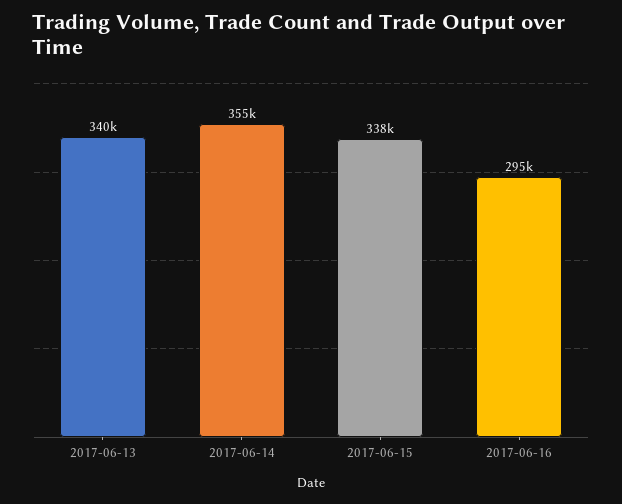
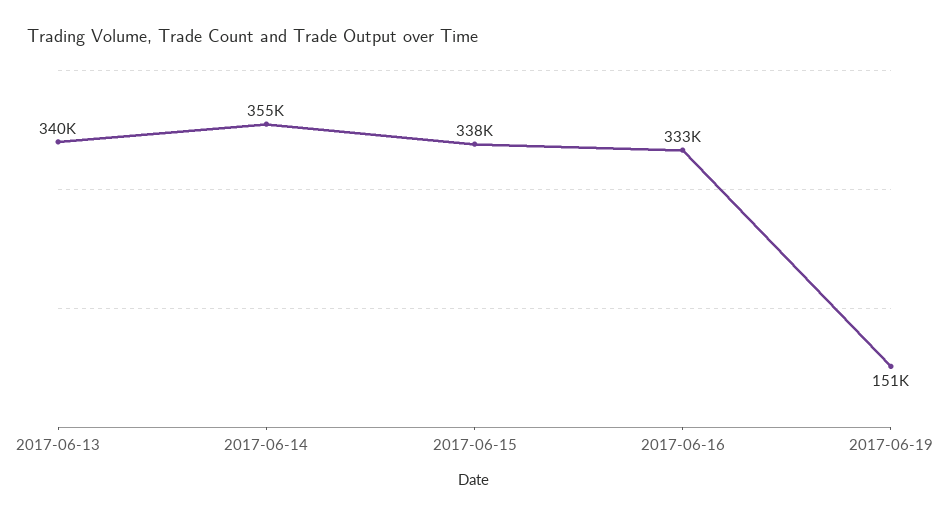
2017-06-16: 295000 -> 333000
2017-06-19: none -> 151000

